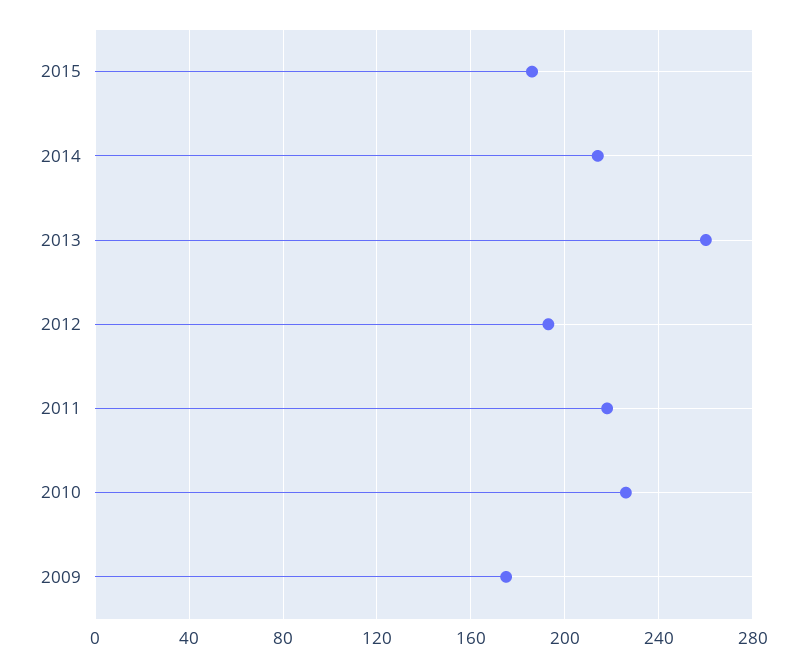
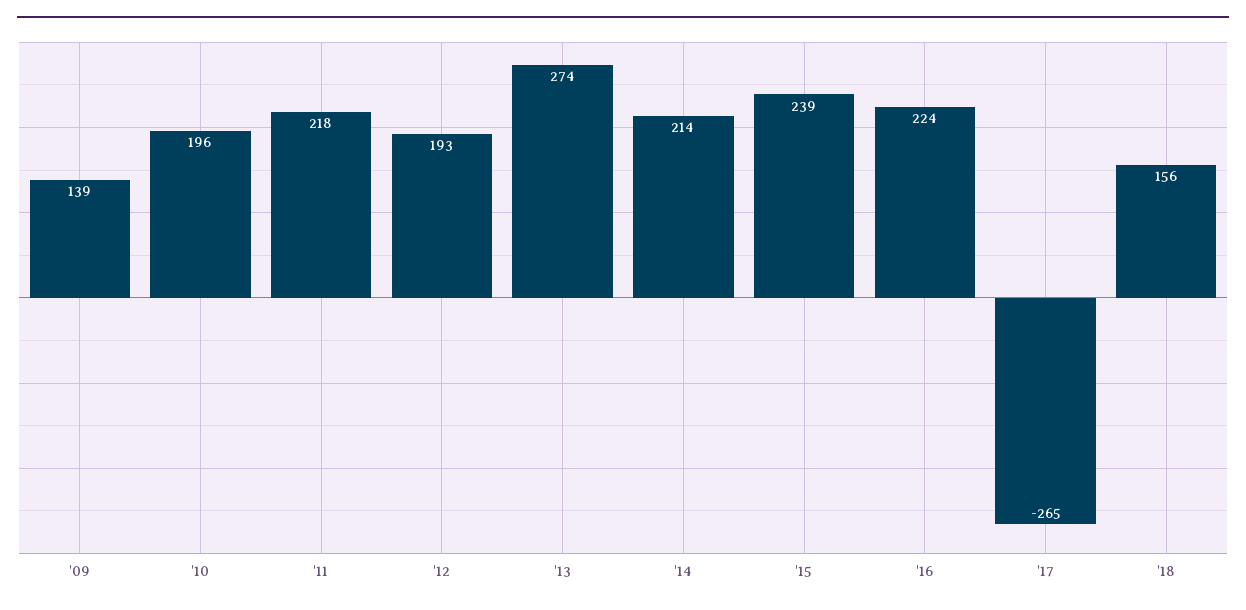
2015: 185 -> 239
2013: 260 -> 274
2010: 225 -> 196
2009: 175 -> 139
'16: none -> 224
'17: none -> -265
'18: none -> 156

